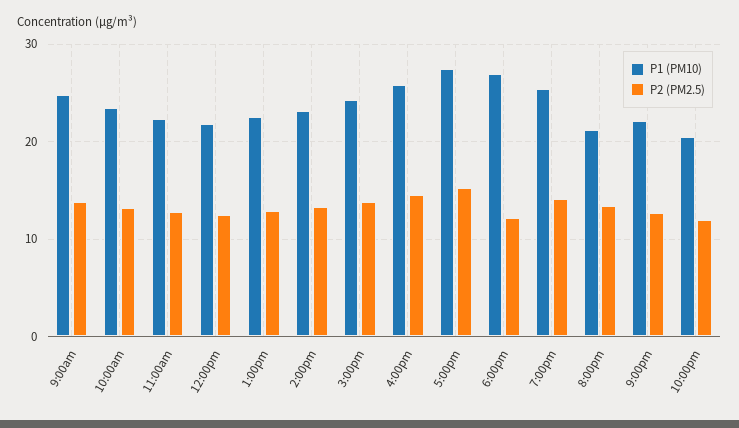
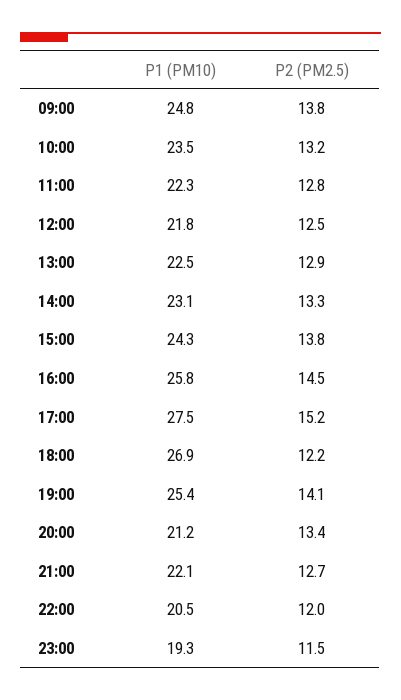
P1 (PM10), 23:00: none -> 19.3
P2 (PM2.5), 23:00: none -> 11.5

